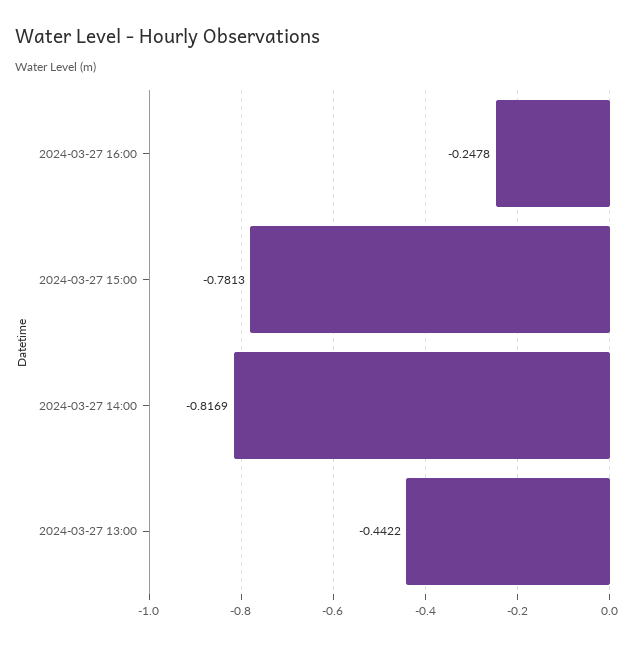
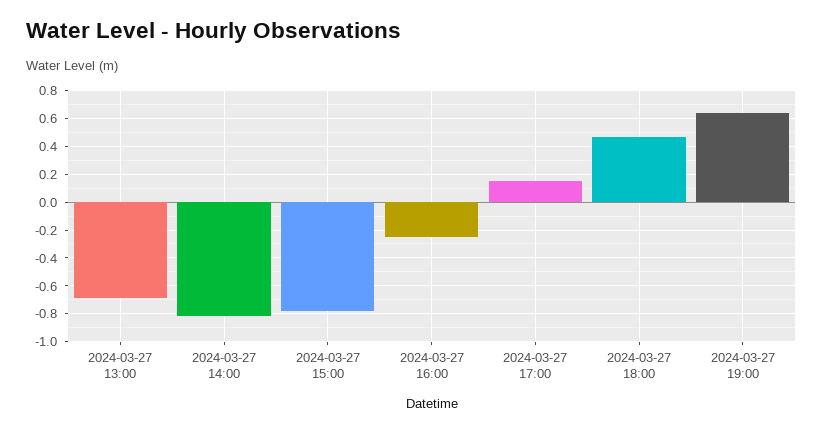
2024-03-27 13:00: -0.4422 -> -0.7
2024-03-27 17:00: none -> 0.15
2024-03-27 18:00: none -> 0.45
2024-03-27 19:00: none -> 0.65

